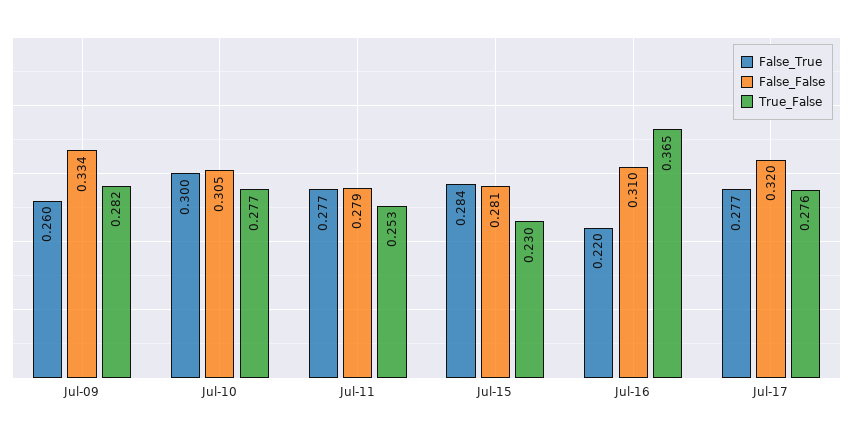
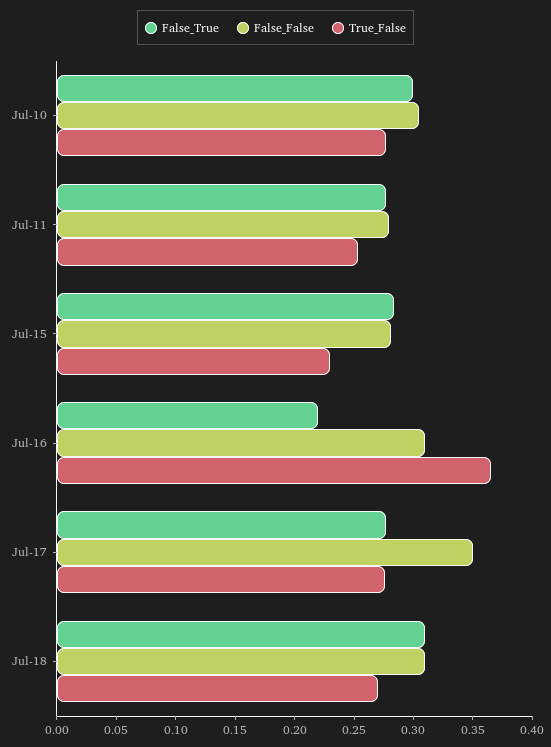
False_True, Jul-09: 0.26 -> none
False_False, Jul-09: 0.334 -> none
True_False, Jul-09: 0.282 -> none
False_False, Jul-17: 0.32 -> 0.35
False_True, Jul-18: none -> 0.31
False_False, Jul-18: none -> 0.31
True_False, Jul-18: none -> 0.27

